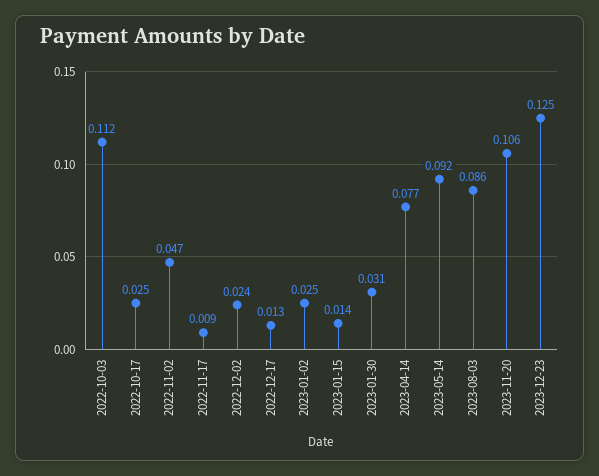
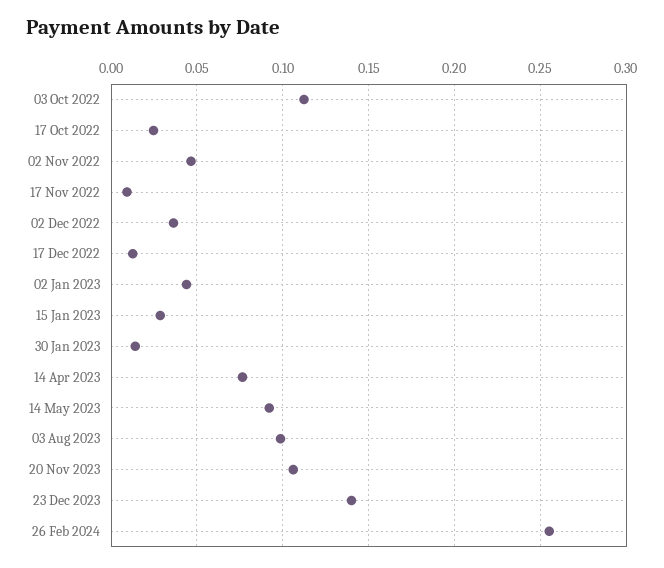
2022-12-02: 0.024 -> 0.035
2023-01-02: 0.025 -> 0.045
2023-01-15: 0.014 -> 0.03
2023-01-30: 0.031 -> 0.015
2023-08-03: 0.086 -> 0.1
2023-12-23: 0.125 -> 0.14
26 Feb 2024: none -> 0.255

